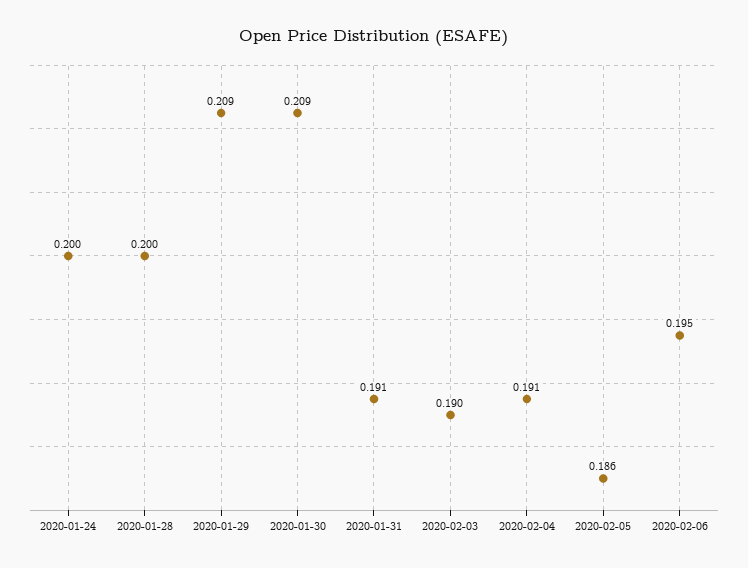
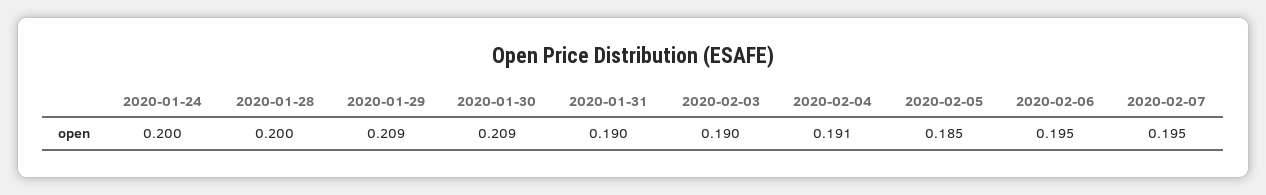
2020-01-31: 0.191 -> 0.19
2020-02-05: 0.186 -> 0.185
2020-02-07: none -> 0.195

